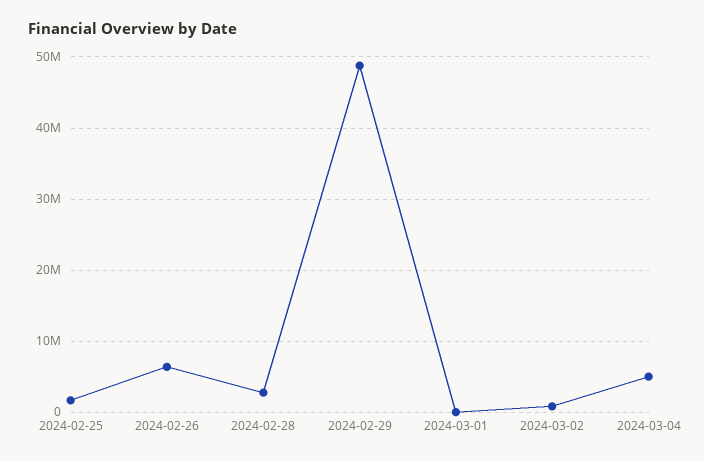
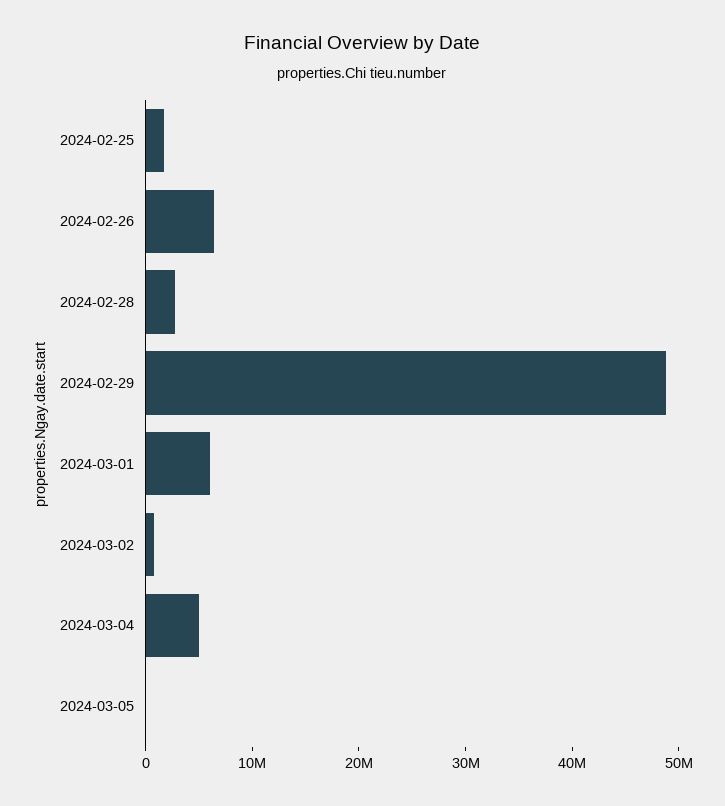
2024-03-01: 0 -> 6000000
2024-03-05: none -> 0

